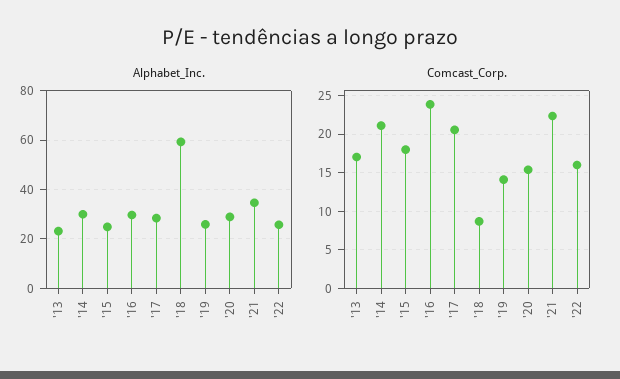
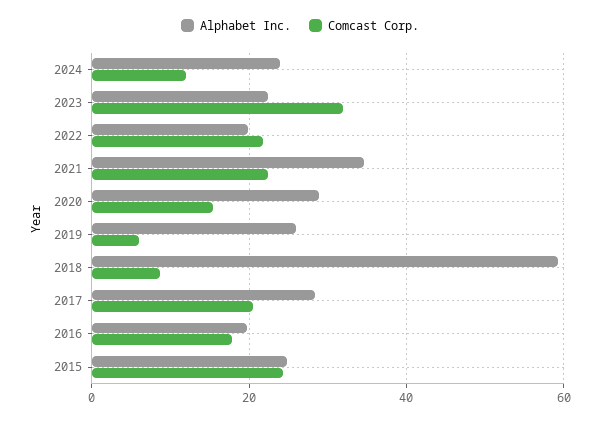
Alphabet_Inc., '13: 22.5 -> none
Alphabet_Inc., '14: 30 -> none
Alphabet_Inc., '16: 30 -> 20
Alphabet_Inc., '22: 25 -> 20
Comcast_Corp., '13: 17 -> none
Comcast_Corp., '14: 21 -> none
Comcast_Corp., '15: 18 -> 24
Comcast_Corp., '16: 24 -> 18
Comcast_Corp., '19: 14 -> 6
Comcast_Corp., '22: 16 -> 22
Alphabet_Inc., 2024: none -> 24
Comcast_Corp., 2024: none -> 12
Alphabet_Inc., 2023: none -> 22
Comcast_Corp., 2023: none -> 32

